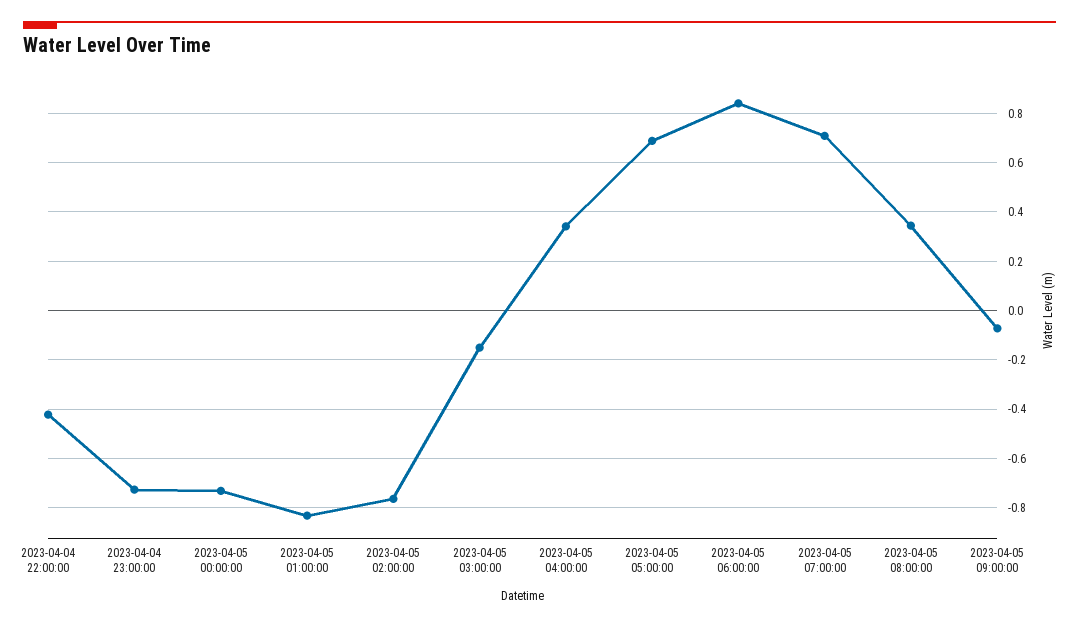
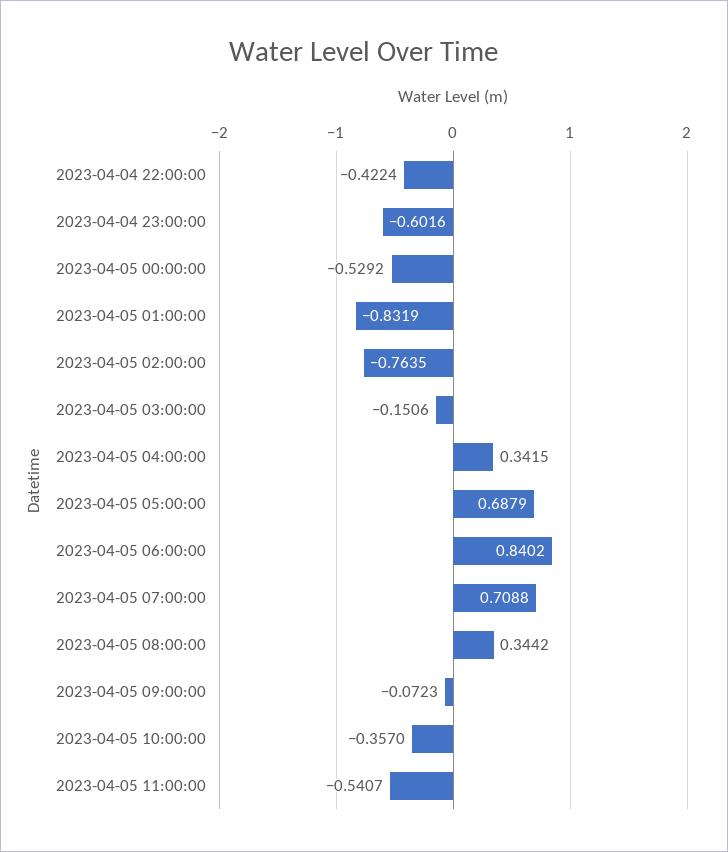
2023-04-04 23:00:00: -0.725 -> -0.6016
2023-04-05 00:00:00: -0.725 -> -0.5292
2023-04-05 10:00:00: none -> -0.357
2023-04-05 11:00:00: none -> -0.5407

